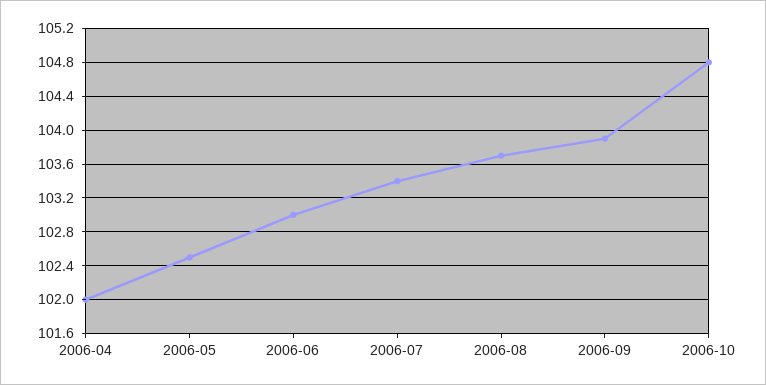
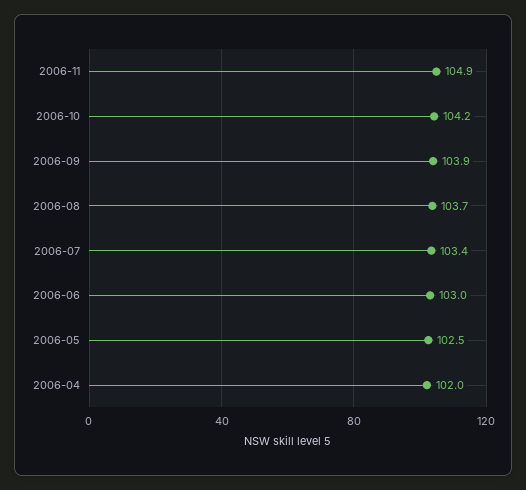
2006-10: 104.8 -> 104.2
2006-11: none -> 104.9

